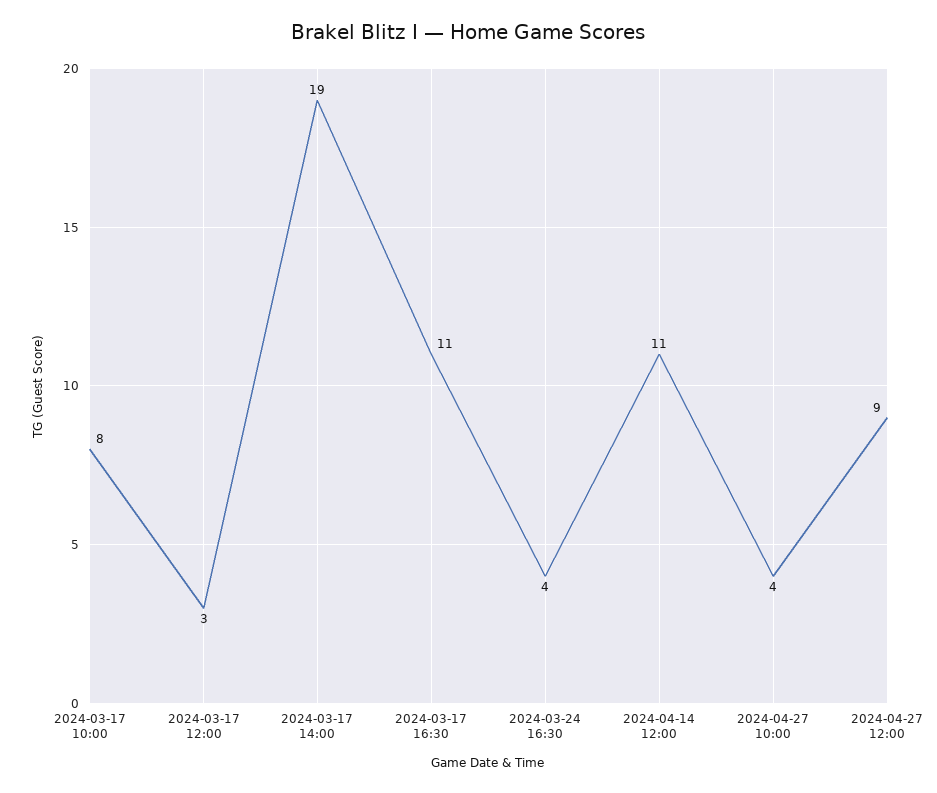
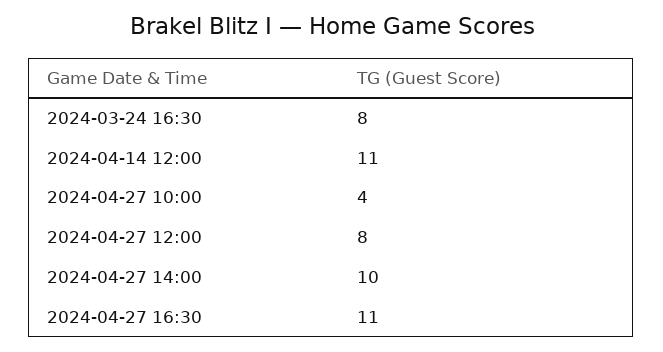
2024-03-17 10:00: 8 -> none
2024-03-17 12:00: 3 -> none
2024-03-17 14:00: 19 -> none
2024-03-17 16:30: 11 -> none
2024-03-24 16:30: 4 -> 8
2024-04-27 12:00: 9 -> 8
2024-04-27 14:00: none -> 10
2024-04-27 16:30: none -> 11

